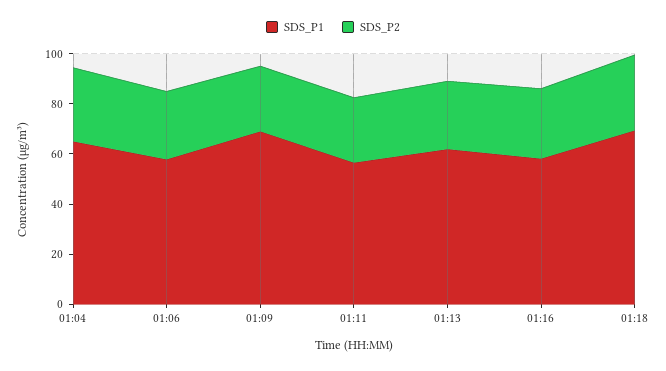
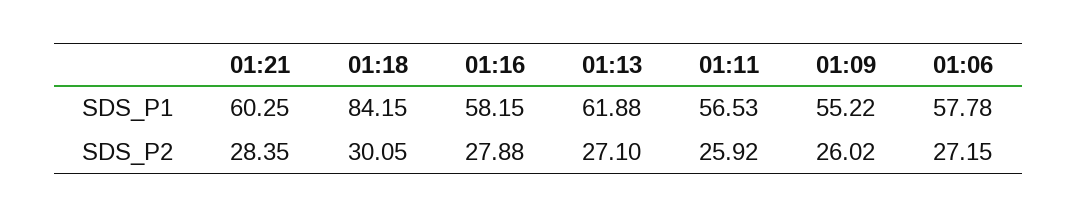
SDS_P1, 01:04: 65 -> none
SDS_P2, 01:04: 30 -> none
SDS_P1, 01:09: 70 -> 55.22
SDS_P1, 01:18: 70 -> 84.15
SDS_P1, 01:21: none -> 60.25
SDS_P2, 01:21: none -> 28.35

